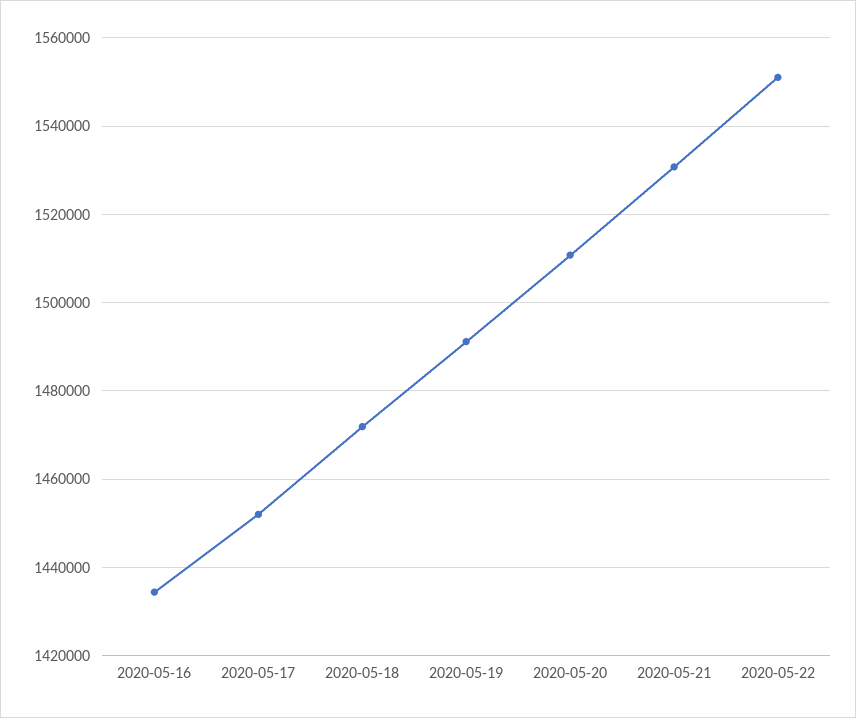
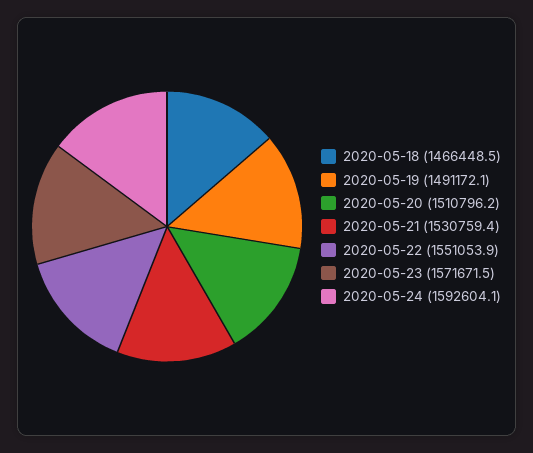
2020-05-16: 1434000 -> none
2020-05-17: 1452000 -> none
2020-05-18: 1472000 -> 1466448.5
2020-05-23: none -> 1571671.5
2020-05-24: none -> 1592604.1

